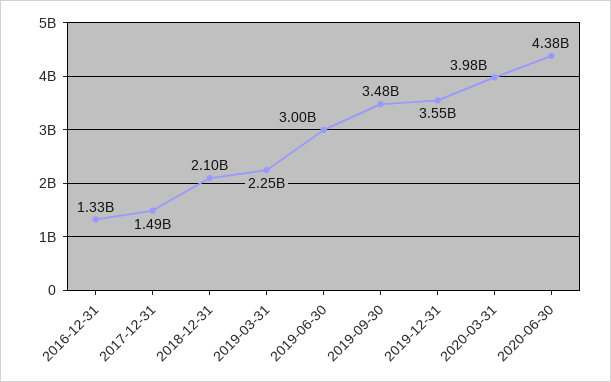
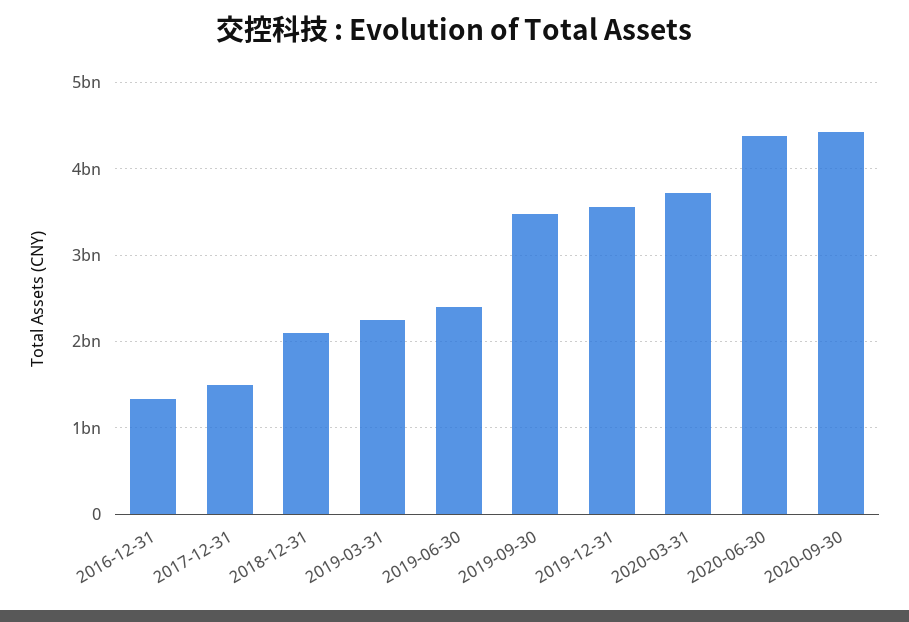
2019-06-30: 3000000000 -> 2400000000
2020-03-31: 3980000000 -> 3700000000
2020-09-30: none -> 4400000000

